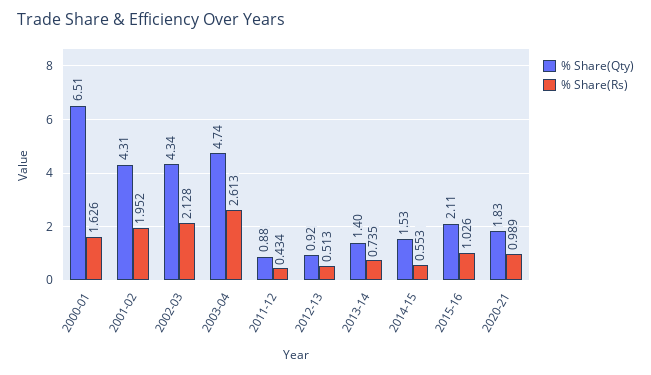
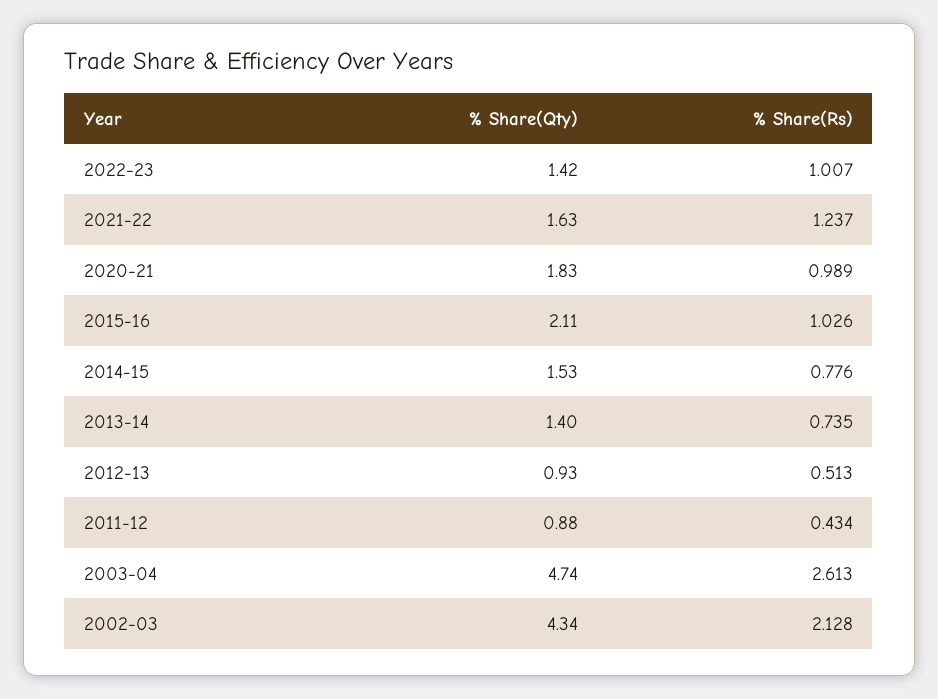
% Share(Qty), 2000-01: 6.51 -> none
% Share(Rs), 2000-01: 1.626 -> none
% Share(Qty), 2001-02: 4.31 -> none
% Share(Rs), 2001-02: 1.952 -> none
% Share(Qty), 2012-13: 0.92 -> 0.93
% Share(Rs), 2014-15: 0.553 -> 0.776
% Share(Qty), 2022-23: none -> 1.42
% Share(Rs), 2022-23: none -> 1.007
% Share(Qty), 2021-22: none -> 1.63
% Share(Rs), 2021-22: none -> 1.237

